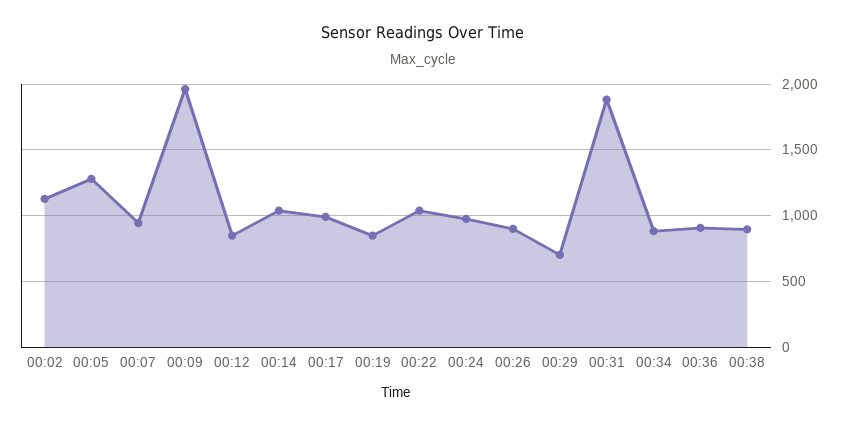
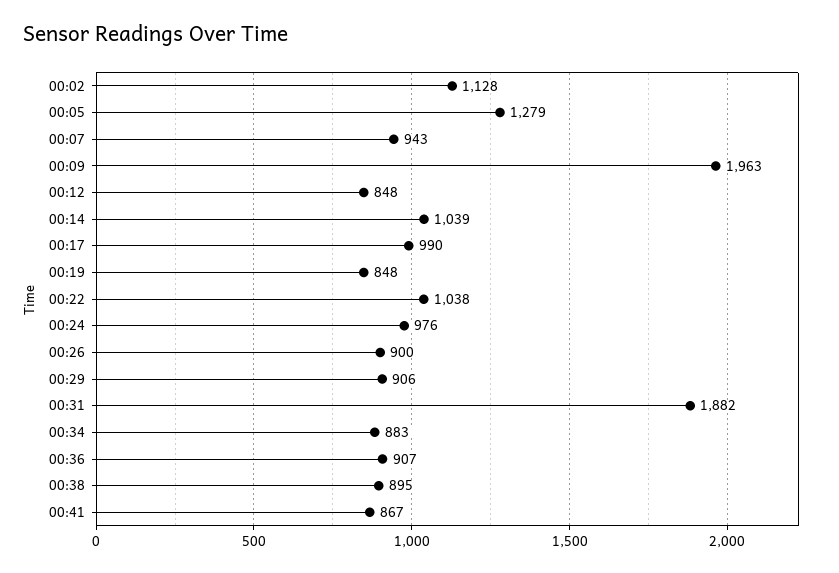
00:29: 700 -> 906
00:41: none -> 867

